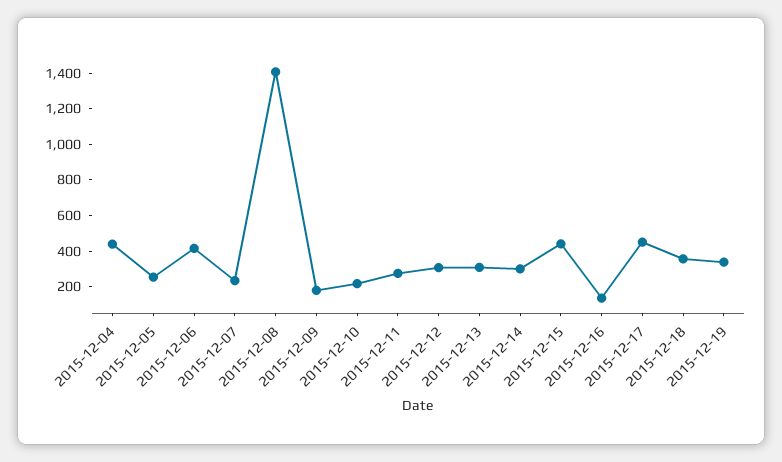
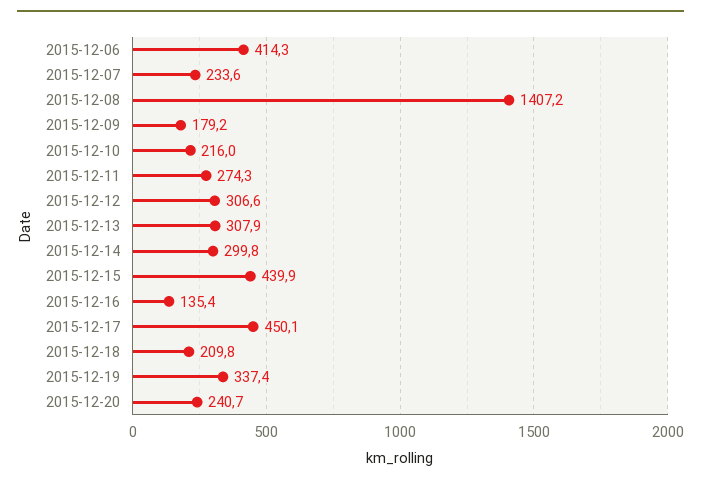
2015-12-04: 450 -> none
2015-12-05: 250 -> none
2015-12-18: 350 -> 209.8
2015-12-20: none -> 240.7

